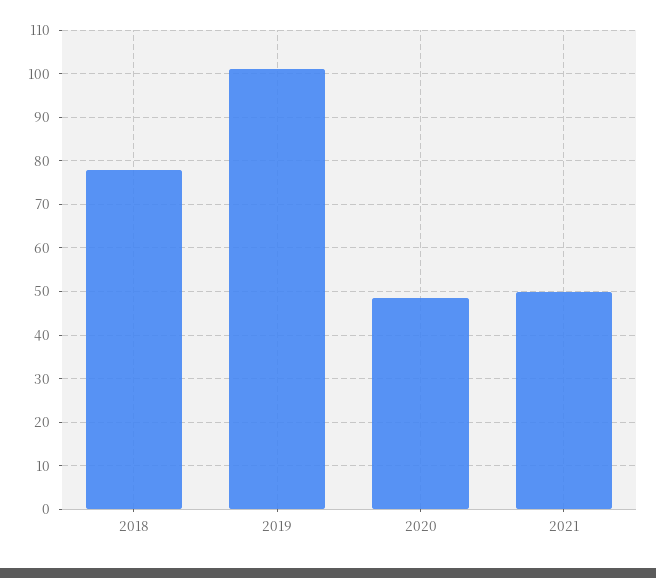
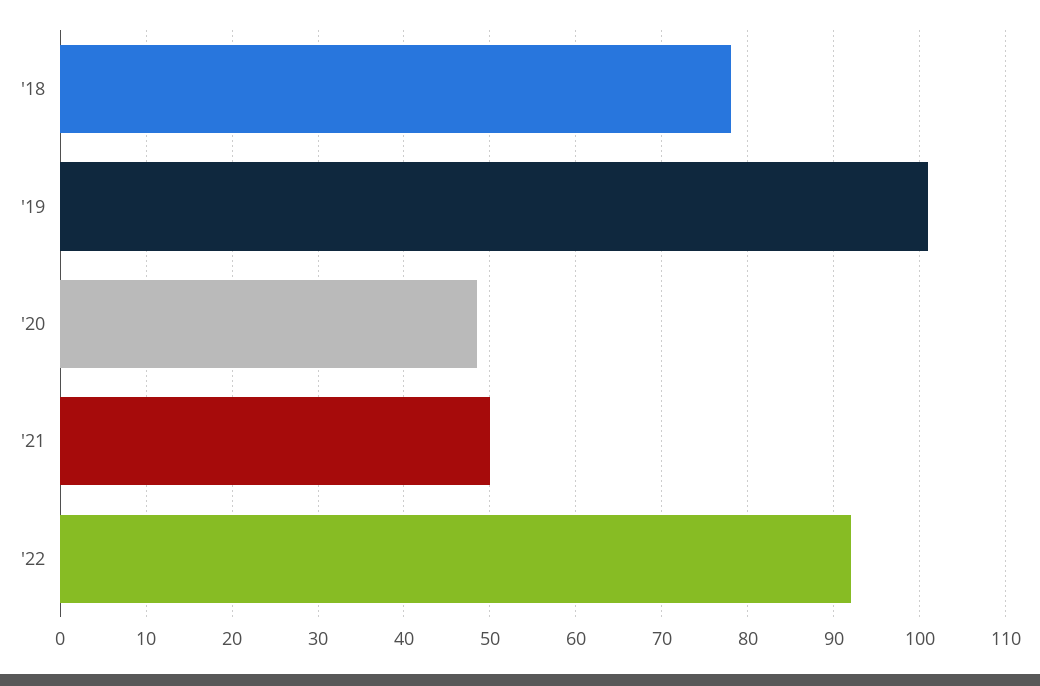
'22: none -> 92

